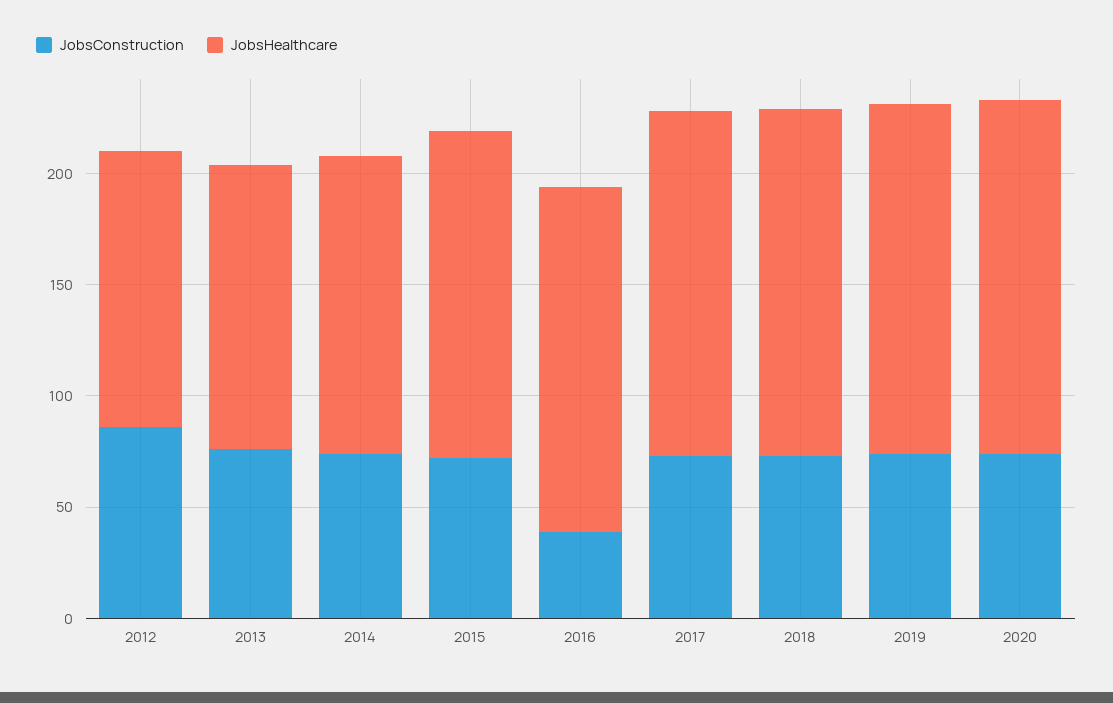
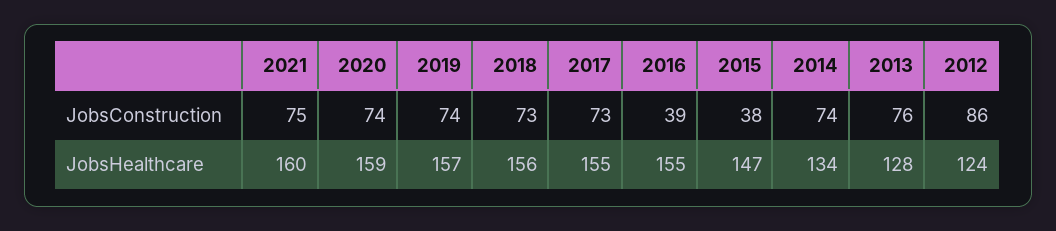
JobsConstruction, 2015: 70 -> 38
JobsConstruction, 2021: none -> 75
JobsHealthcare, 2021: none -> 160

